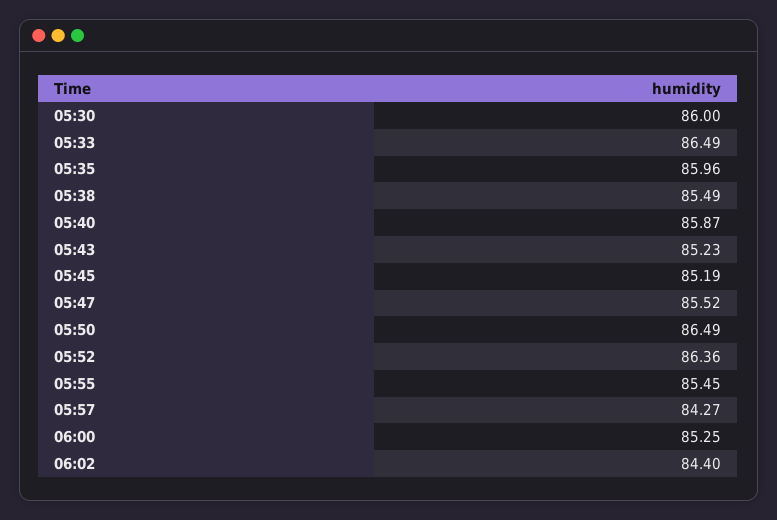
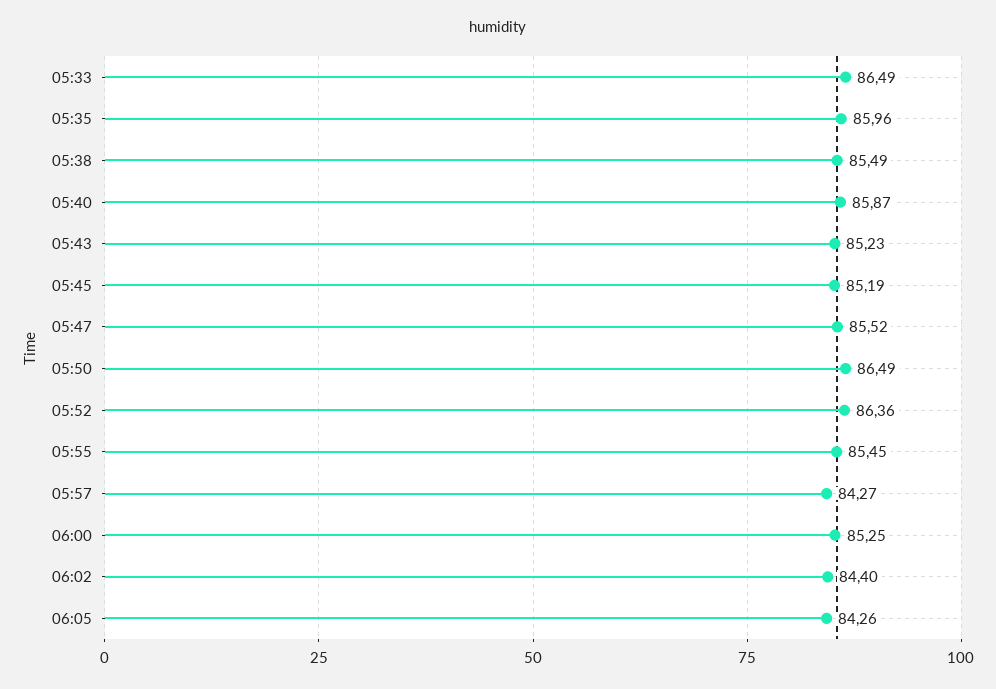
05:30: 86 -> none
06:05: none -> 84.26

